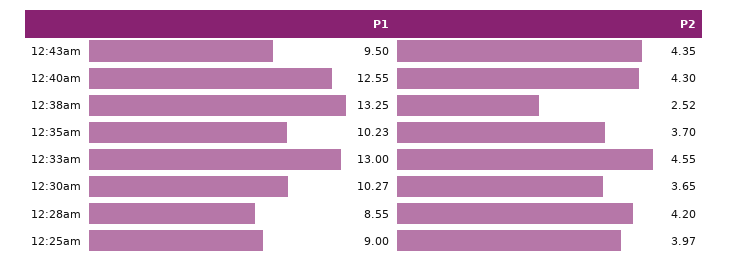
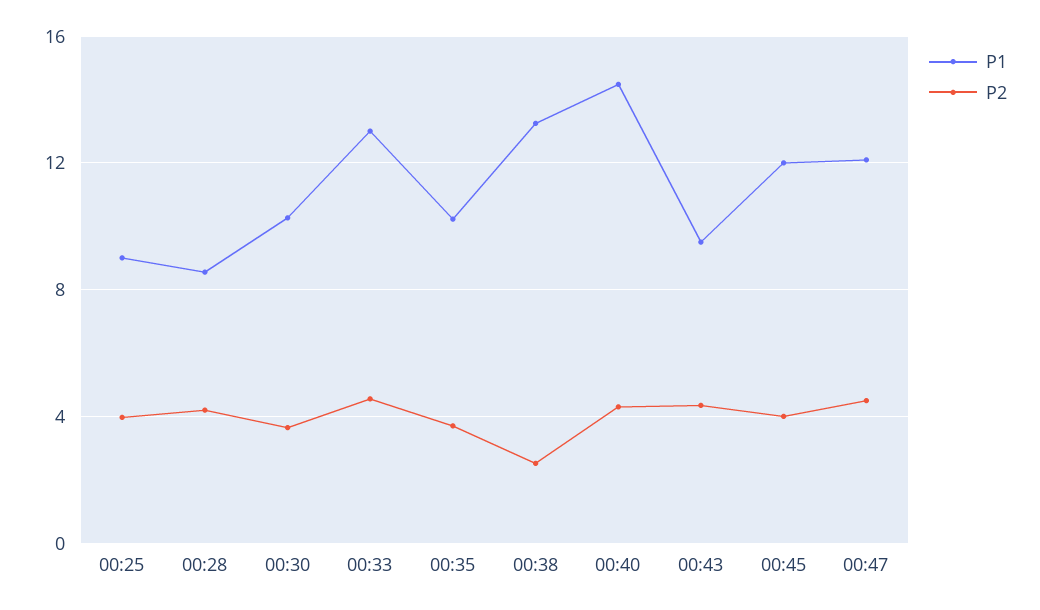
P1, 12:40am: 12.55 -> 14.5
P1, 00:45: none -> 12
P2, 00:45: none -> 4
P1, 00:47: none -> 12
P2, 00:47: none -> 4.5

